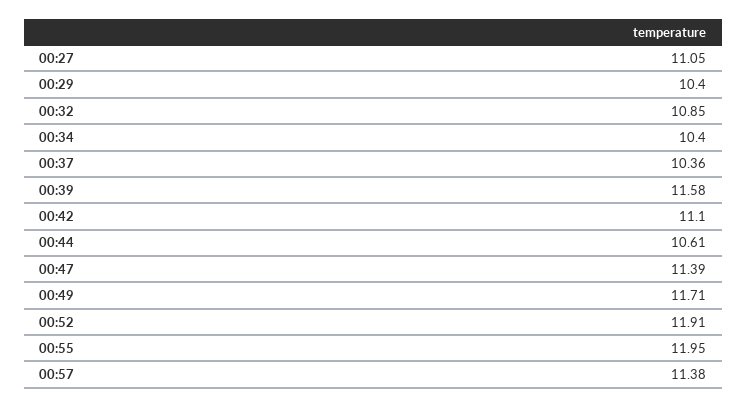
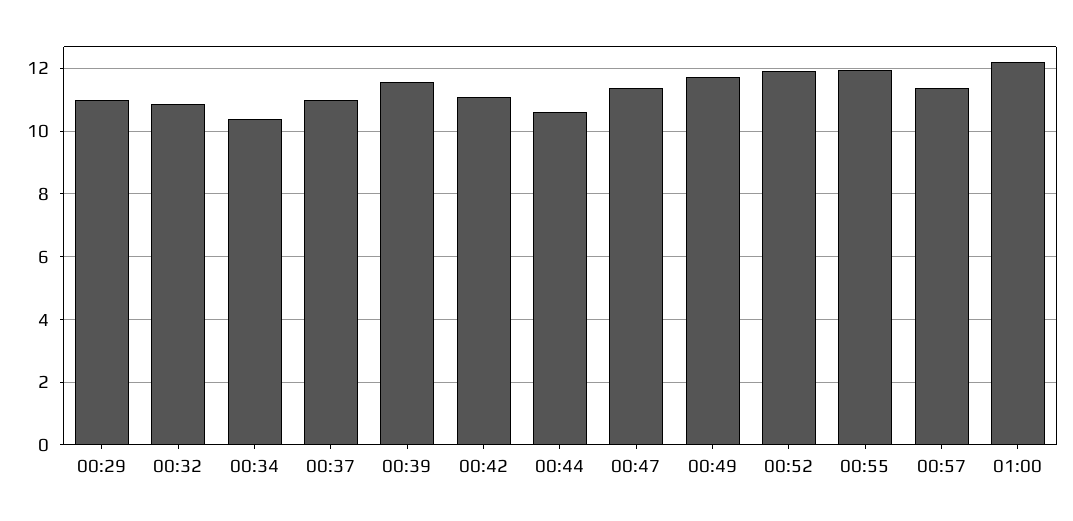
00:27: 11.05 -> none
00:29: 10.4 -> 11
00:37: 10.36 -> 11
01:00: none -> 12.2

